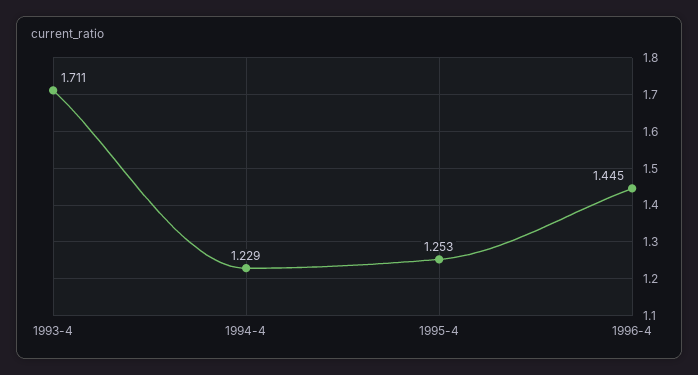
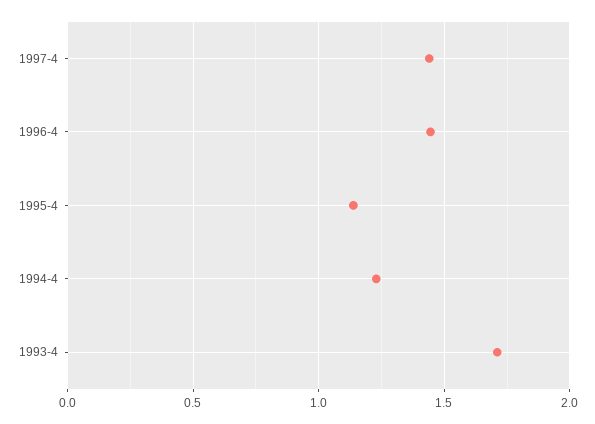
1995-4: 1.253 -> 1.15
1997-4: none -> 1.45

